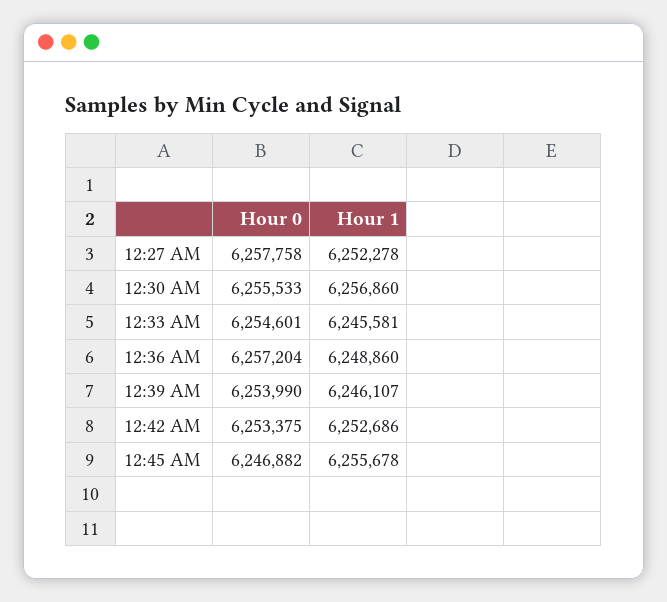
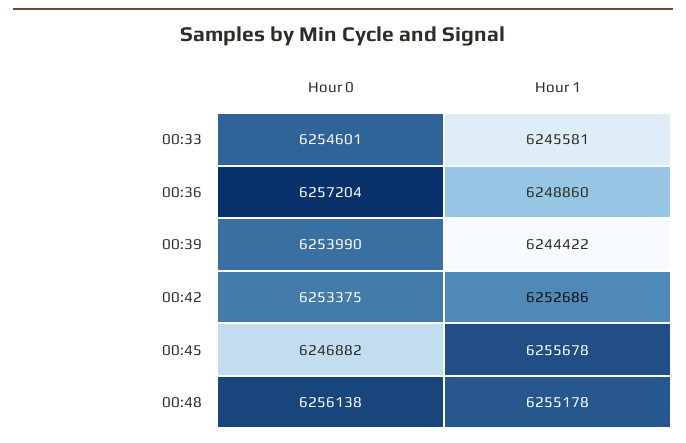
Hour 0, 12:27 AM: 6257758 -> none
Hour 1, 12:27 AM: 6252278 -> none
Hour 0, 12:30 AM: 6255533 -> none
Hour 1, 12:30 AM: 6256860 -> none
Hour 1, 12:39 AM: 6246107 -> 6244422
Hour 0, 00:48: none -> 6256138
Hour 1, 00:48: none -> 6255178

